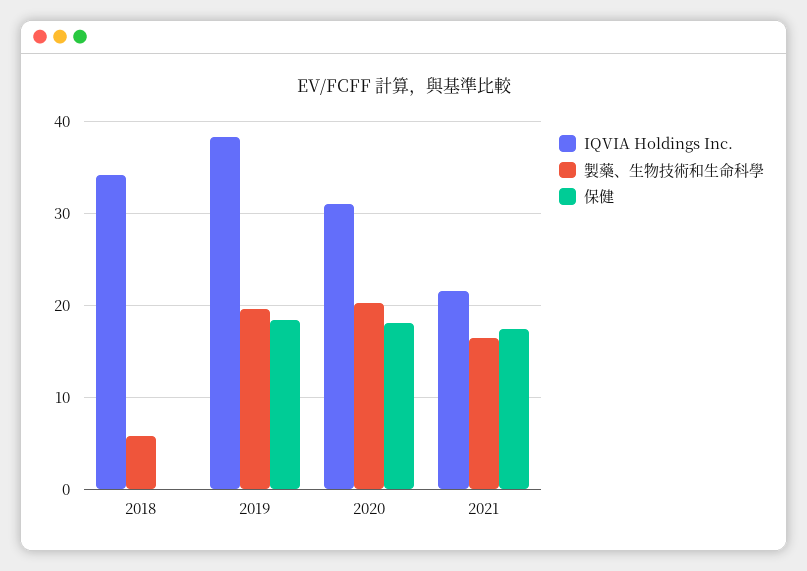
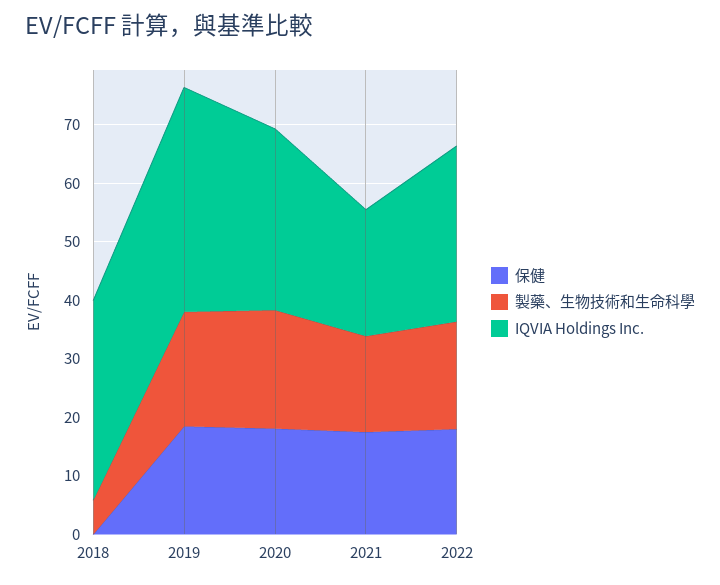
保健, 2022: none -> 18
製藥、生物技術和生命科學, 2022: none -> 18
IQVIA Holdings Inc., 2022: none -> 30

